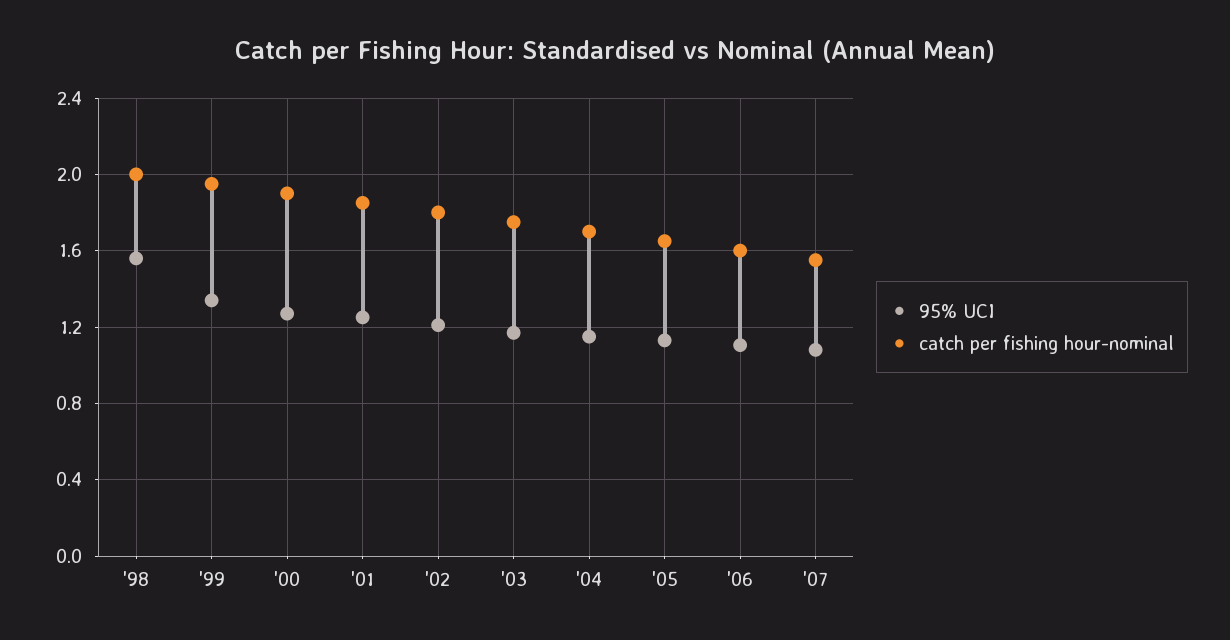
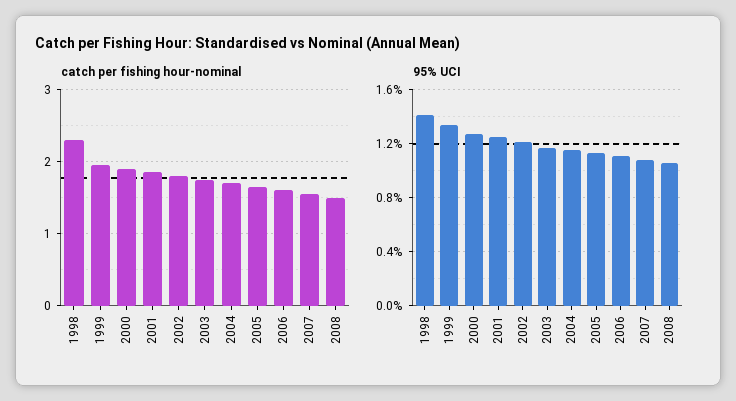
95% UCI, '98: 1.55 -> 1.4
catch per fishing hour-nominal, '98: 2 -> 2.3
catch per fishing hour-nominal, 2008: none -> 1.5
95% UCI, 2008: none -> 1.05

